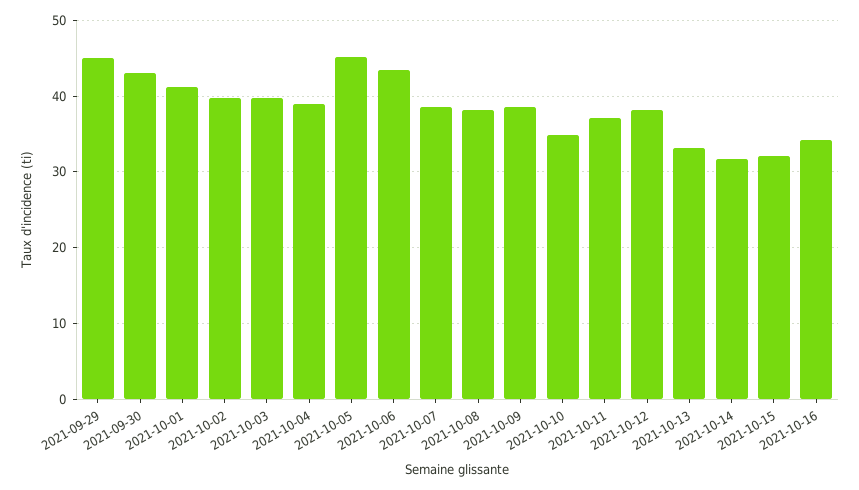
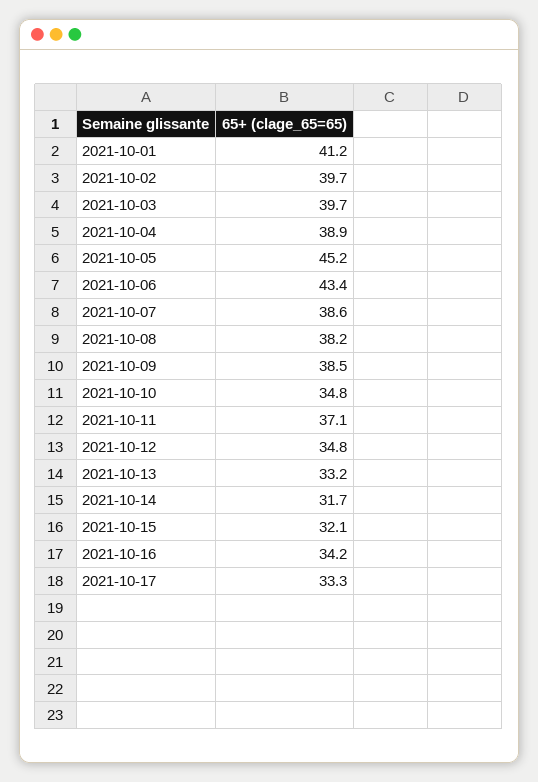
2021-09-29: 45 -> none
2021-09-30: 43 -> none
2021-10-12: 38 -> 34.8
2021-10-17: none -> 33.3

